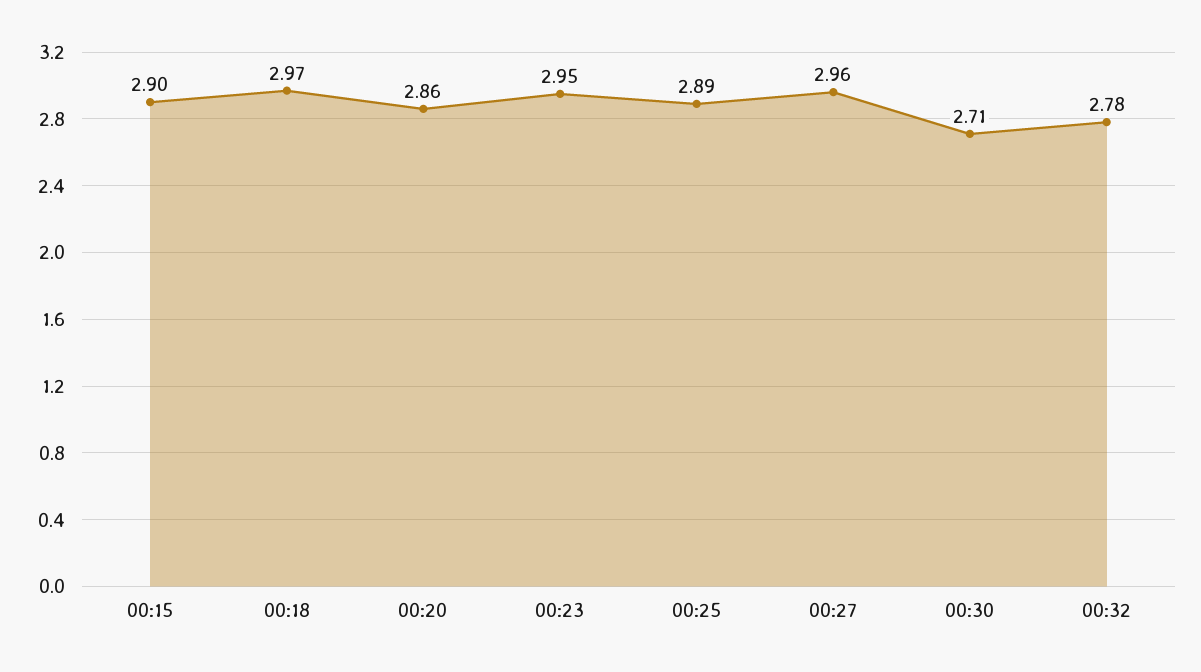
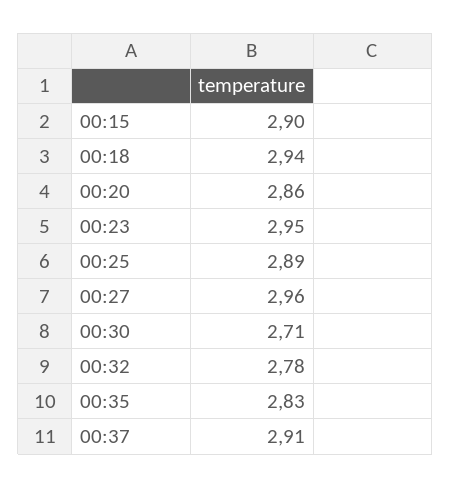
00:18: 2.97 -> 2.94
00:35: none -> 2.83
00:37: none -> 2.91

